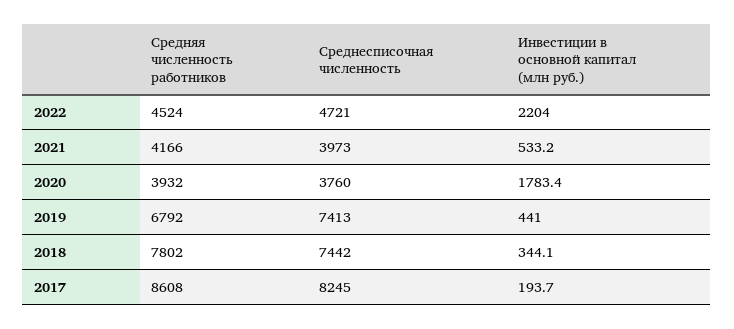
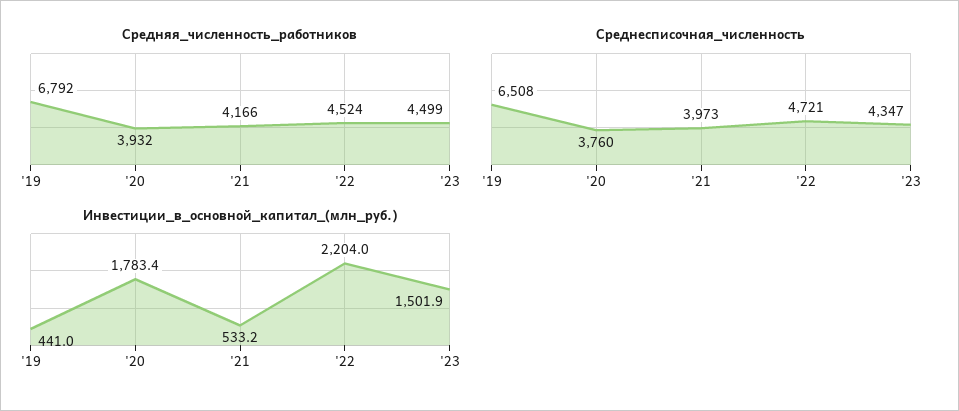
Среднесписочная численность, 2019: 7413 -> 6508
Средняя численность работников, 2018: 7802 -> none
Среднесписочная численность, 2018: 7442 -> none
Инвестиции в основной капитал (млн руб.), 2018: 344.1 -> none
Средняя численность работников, 2017: 8608 -> none
Среднесписочная численность, 2017: 8245 -> none
Инвестиции в основной капитал (млн руб.), 2017: 193.7 -> none
Средняя численность работников, '23: none -> 4499
Среднесписочная численность, '23: none -> 4347
Инвестиции в основной капитал (млн руб.), '23: none -> 1501.9

